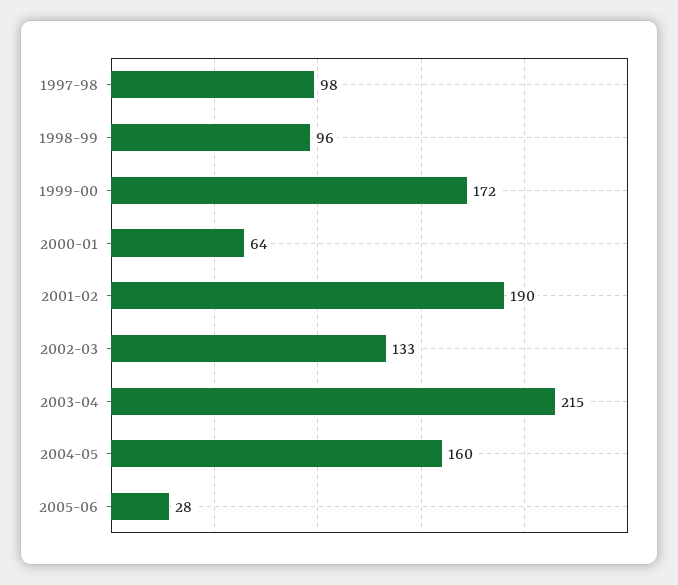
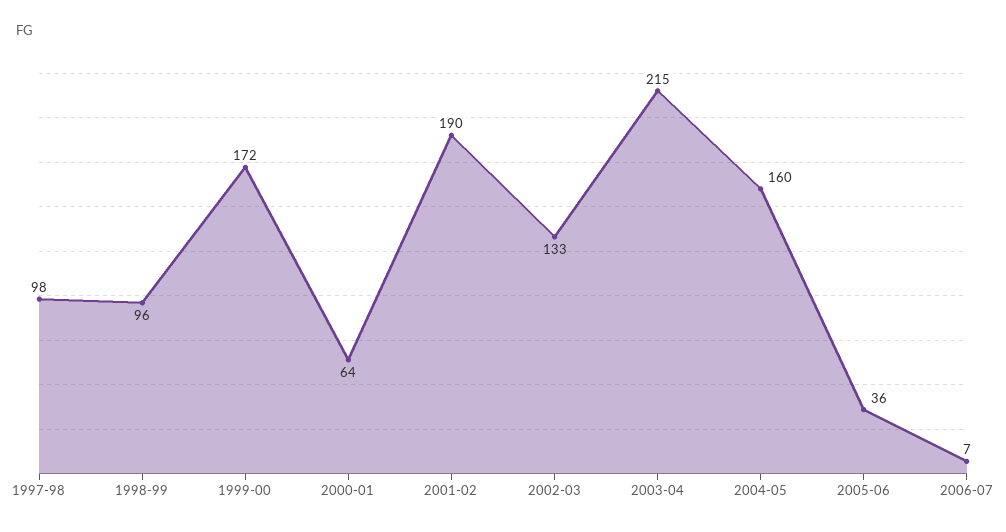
2005-06: 28 -> 36
2006-07: none -> 7

